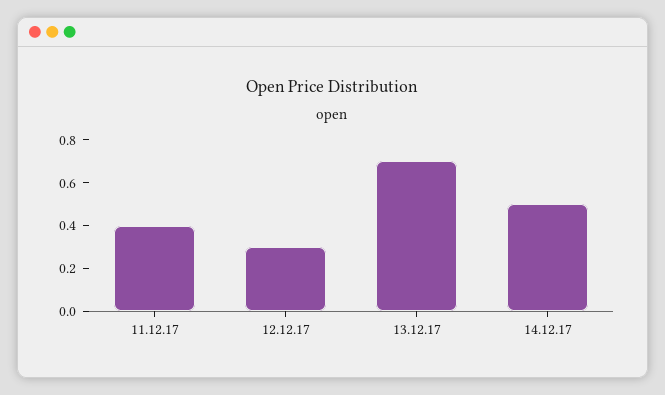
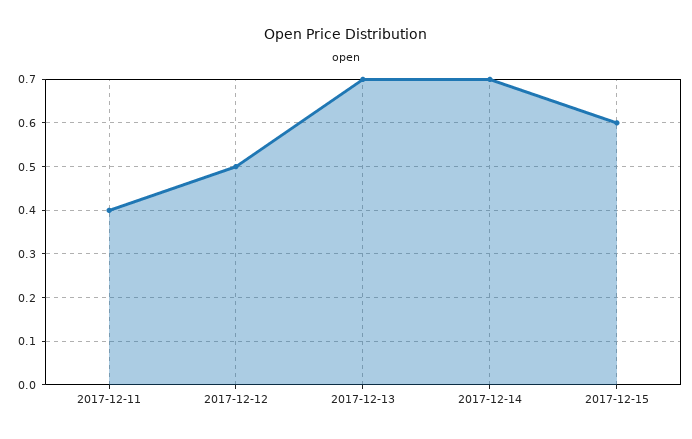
12.12.17: 0.3 -> 0.5
14.12.17: 0.5 -> 0.7
2017-12-15: none -> 0.6

